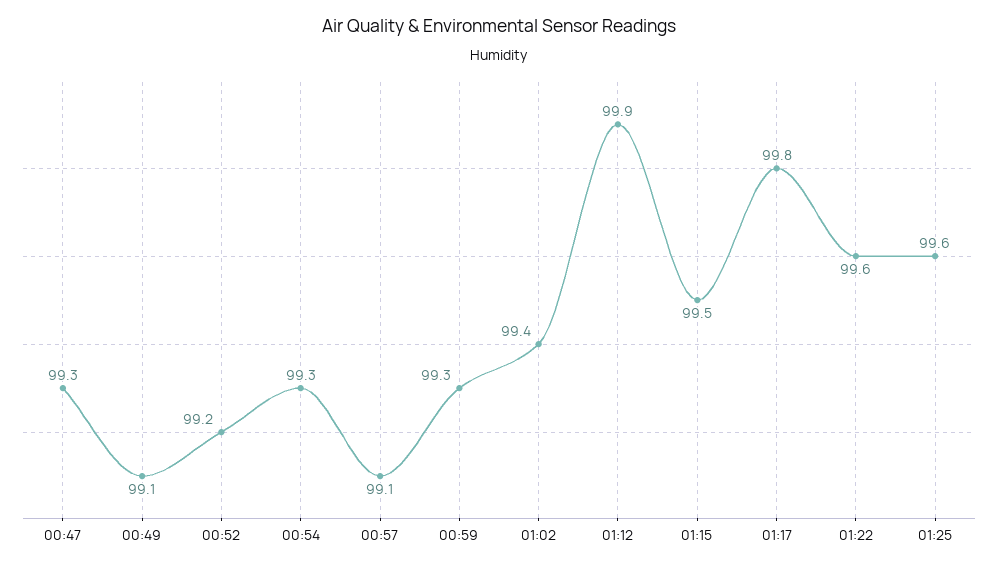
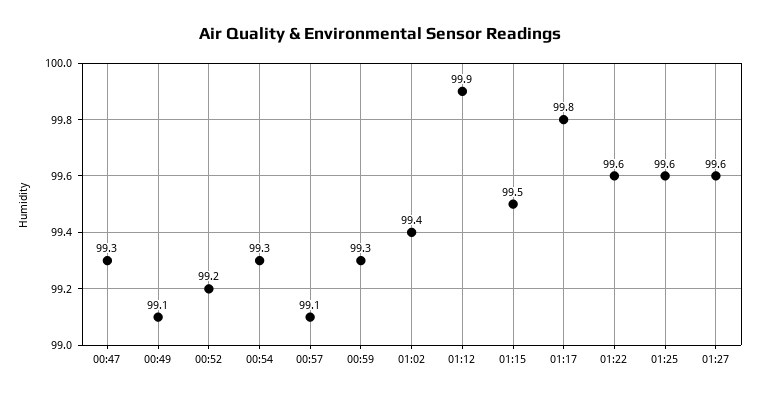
01:27: none -> 99.6

